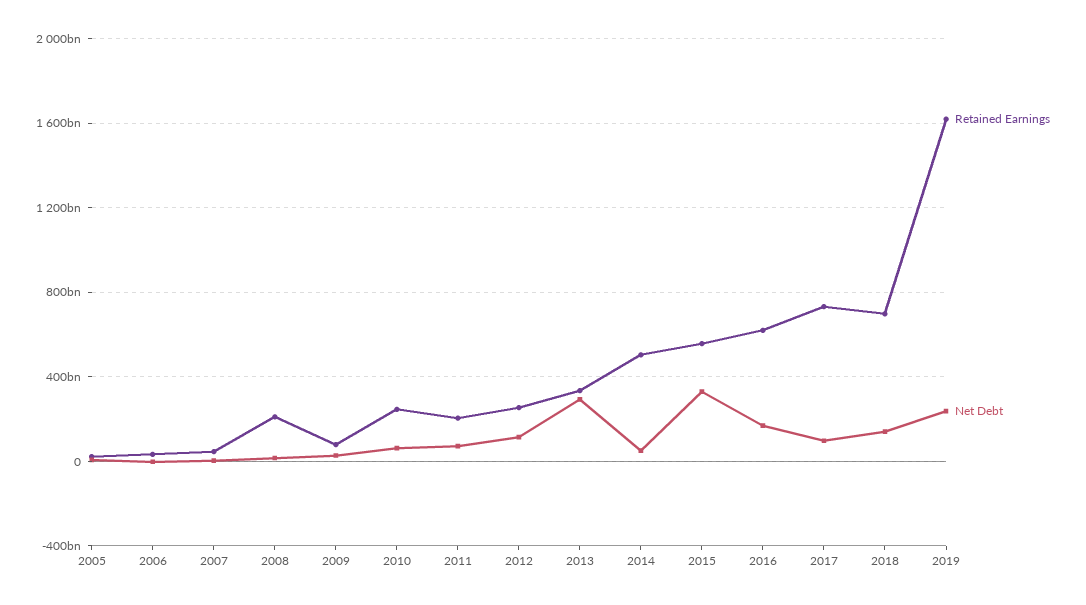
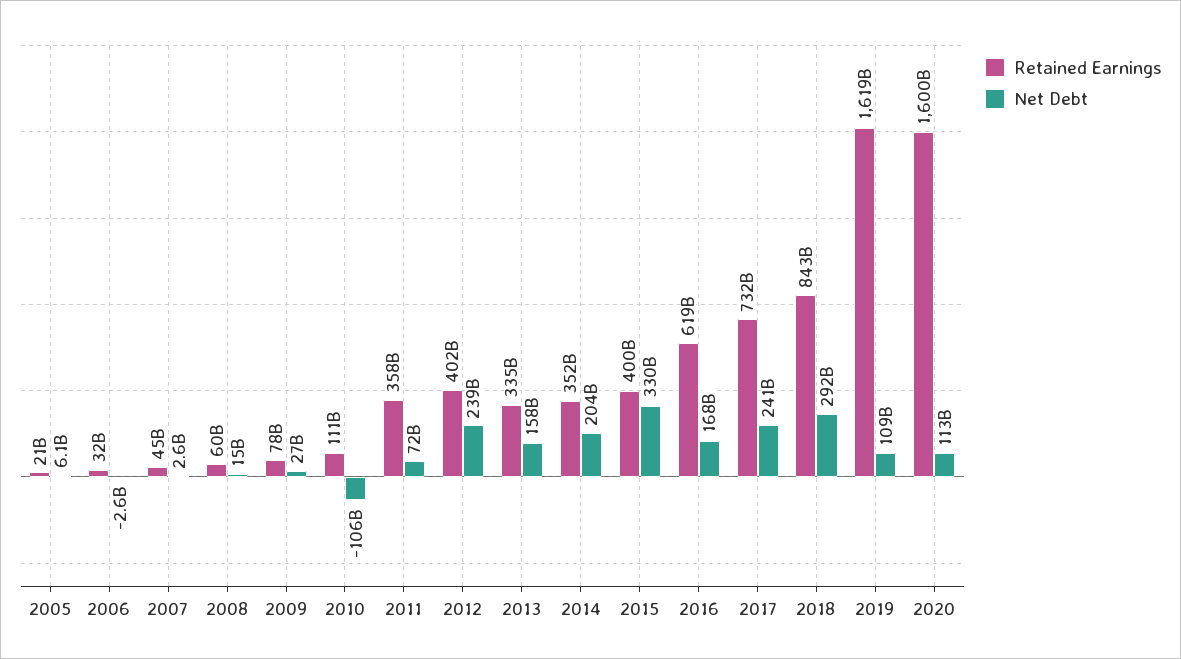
Retained Earnings, 2008: 200000000000 -> 60000000000
Retained Earnings, 2010: 250000000000 -> 111000000000
Net Debt, 2010: 50000000000 -> -106000000000
Retained Earnings, 2011: 200000000000 -> 358000000000
Retained Earnings, 2012: 250000000000 -> 402000000000
Net Debt, 2012: 100000000000 -> 239000000000
Net Debt, 2013: 300000000000 -> 158000000000
Retained Earnings, 2014: 500000000000 -> 352000000000
Net Debt, 2014: 50000000000 -> 204000000000
Retained Earnings, 2015: 550000000000 -> 400000000000
Net Debt, 2017: 100000000000 -> 241000000000
Retained Earnings, 2018: 700000000000 -> 843000000000
Net Debt, 2018: 150000000000 -> 292000000000
Net Debt, 2019: 250000000000 -> 109000000000
Retained Earnings, 2020: none -> 1600000000000
Net Debt, 2020: none -> 113000000000

